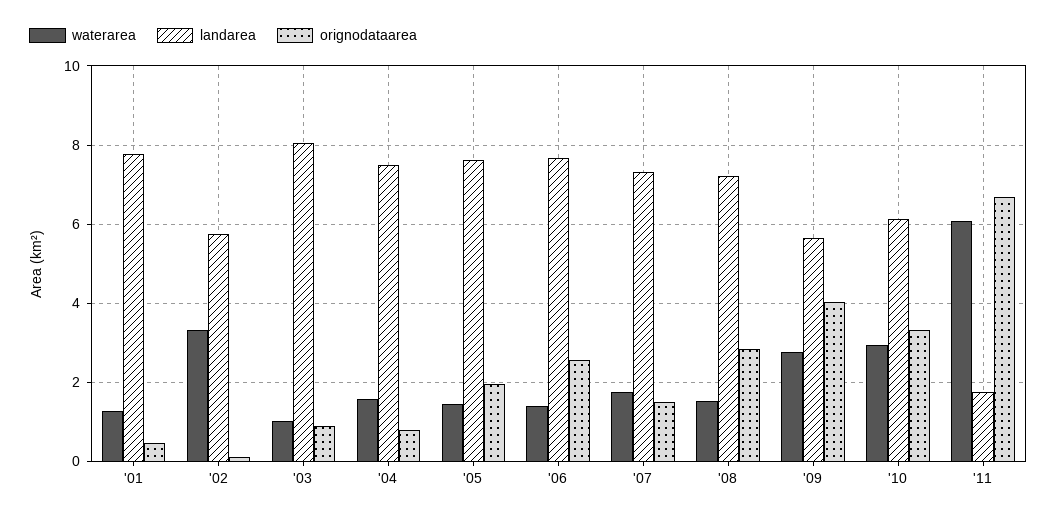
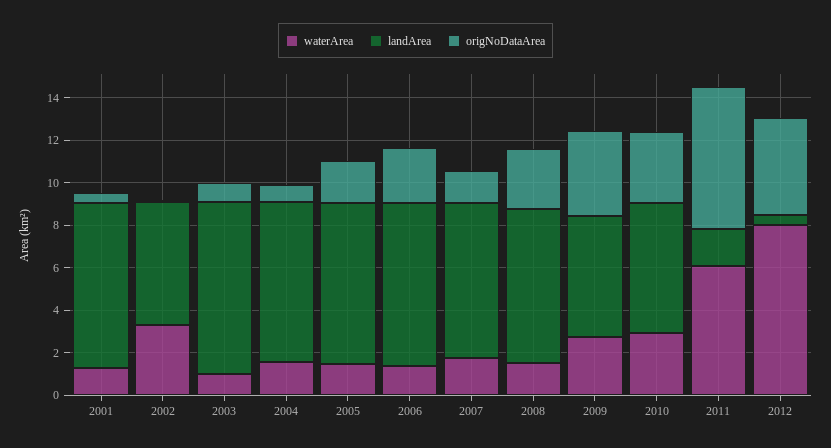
waterarea, 2012: none -> 8
landarea, 2012: none -> 0.5
orignodataarea, 2012: none -> 4.5

